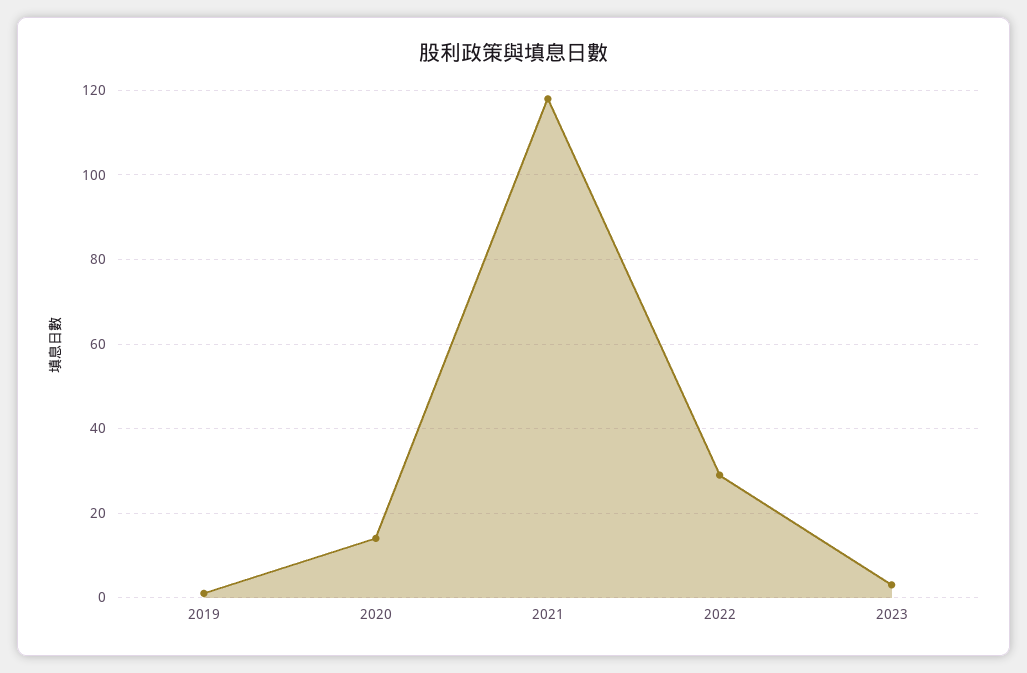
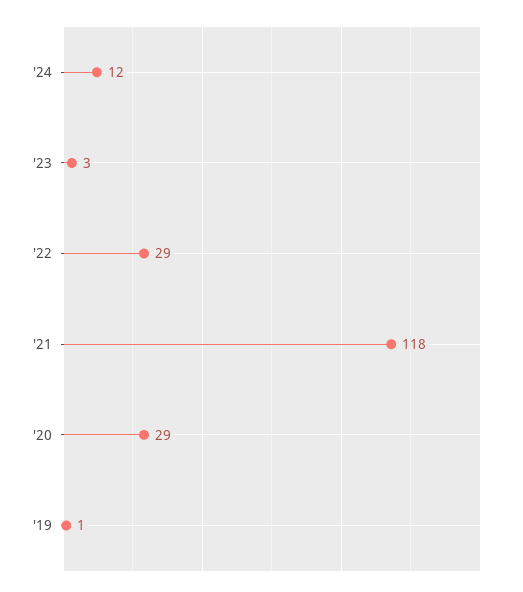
2020: 15 -> 29
'24: none -> 12

